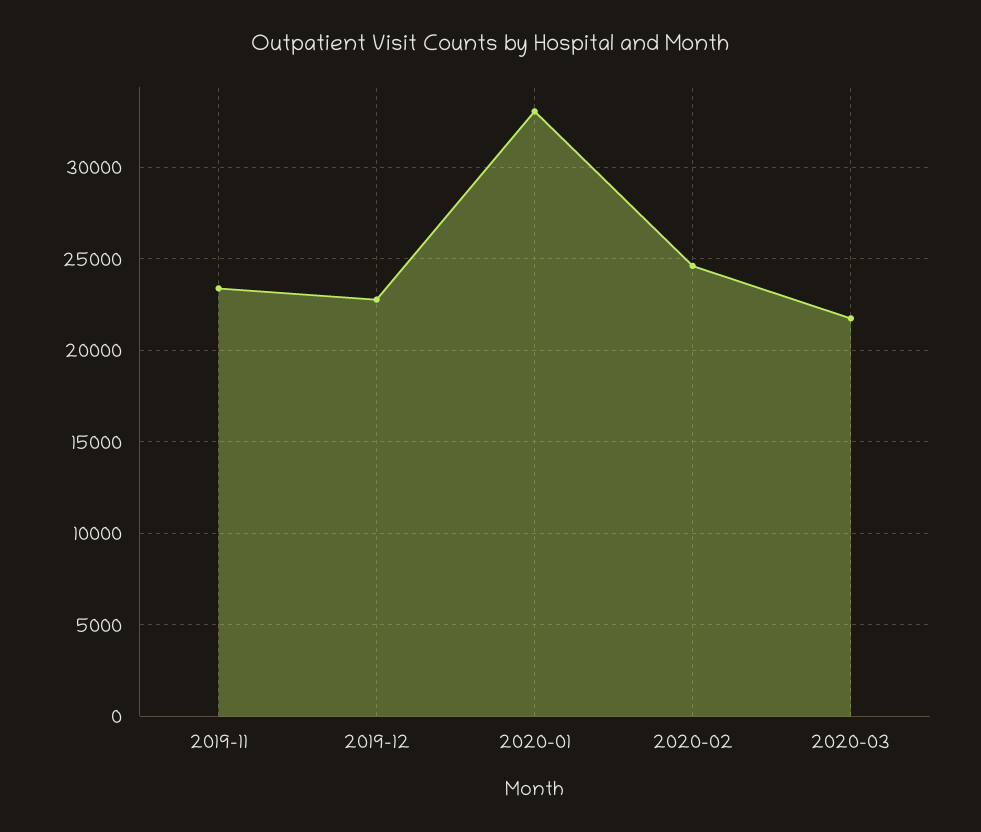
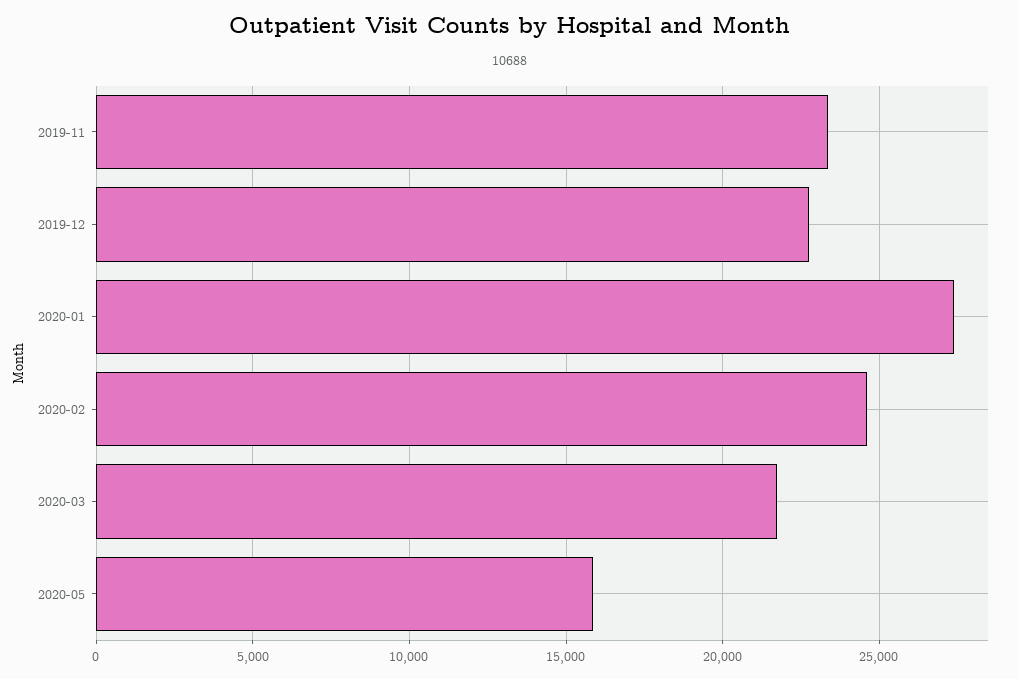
2020-01: 33000 -> 27500
2020-05: none -> 16000

